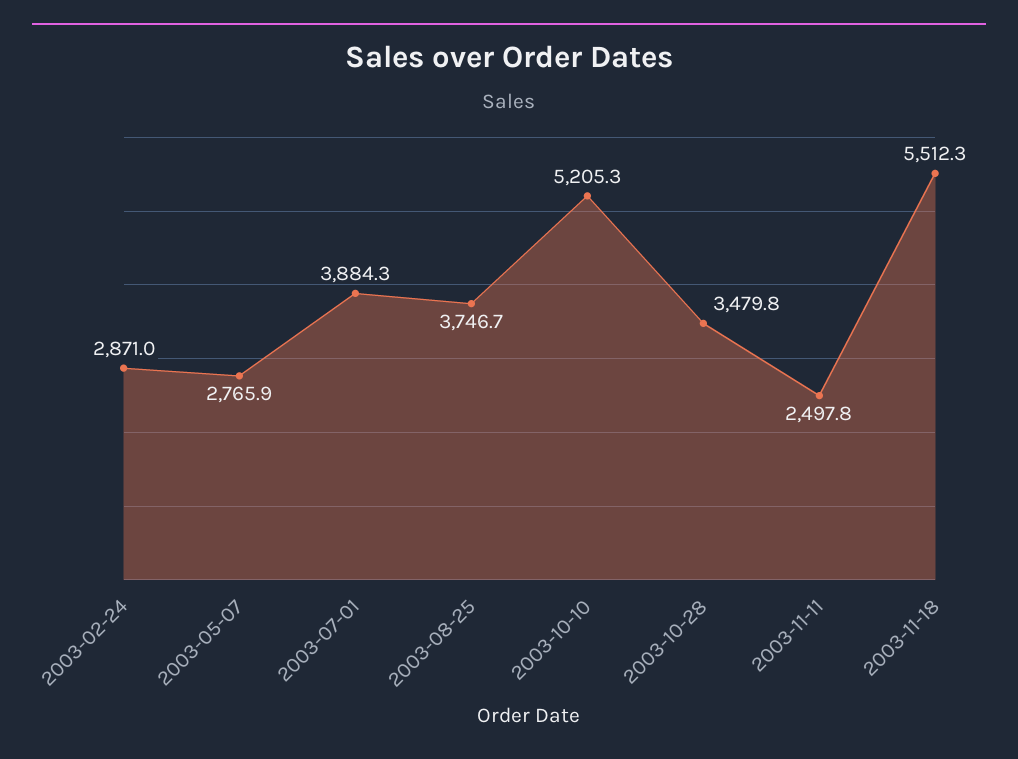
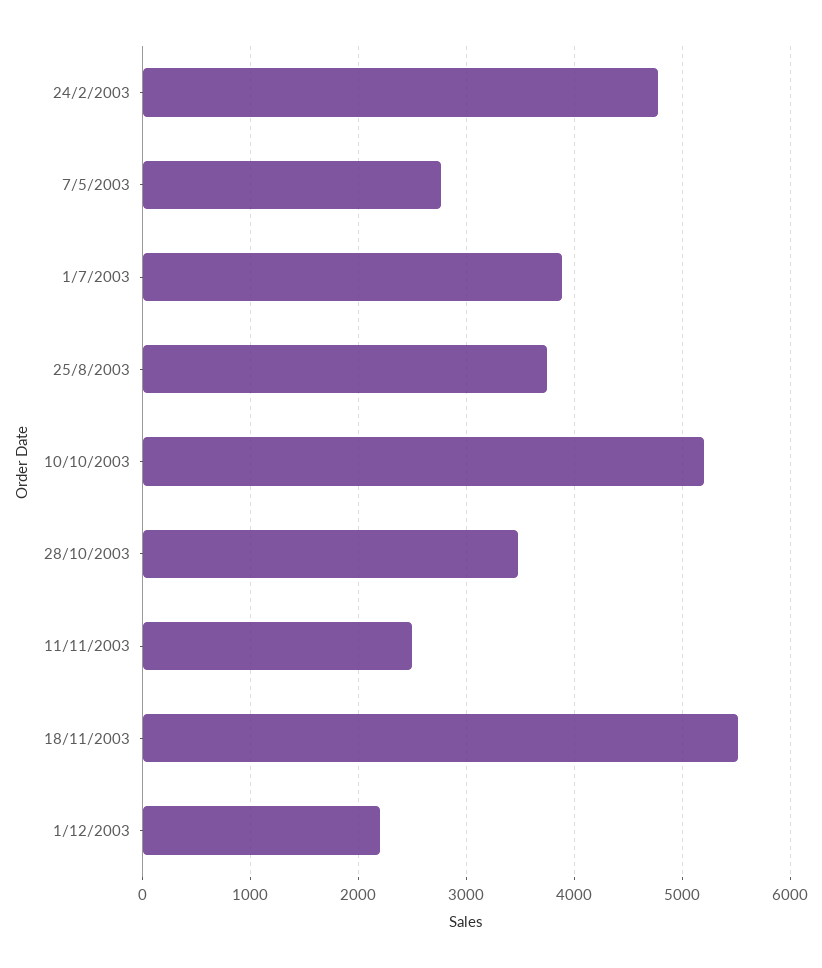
2003-02-24: 2871 -> 4800
1/12/2003: none -> 2200

